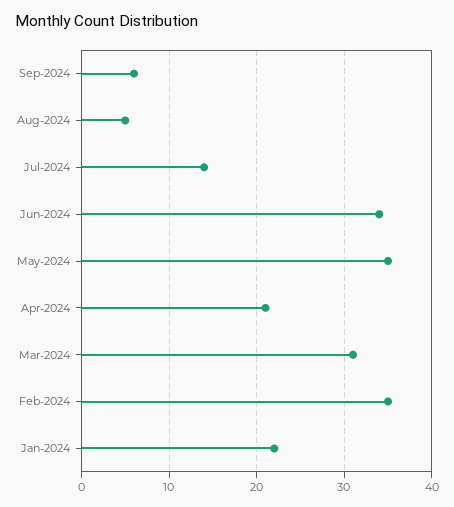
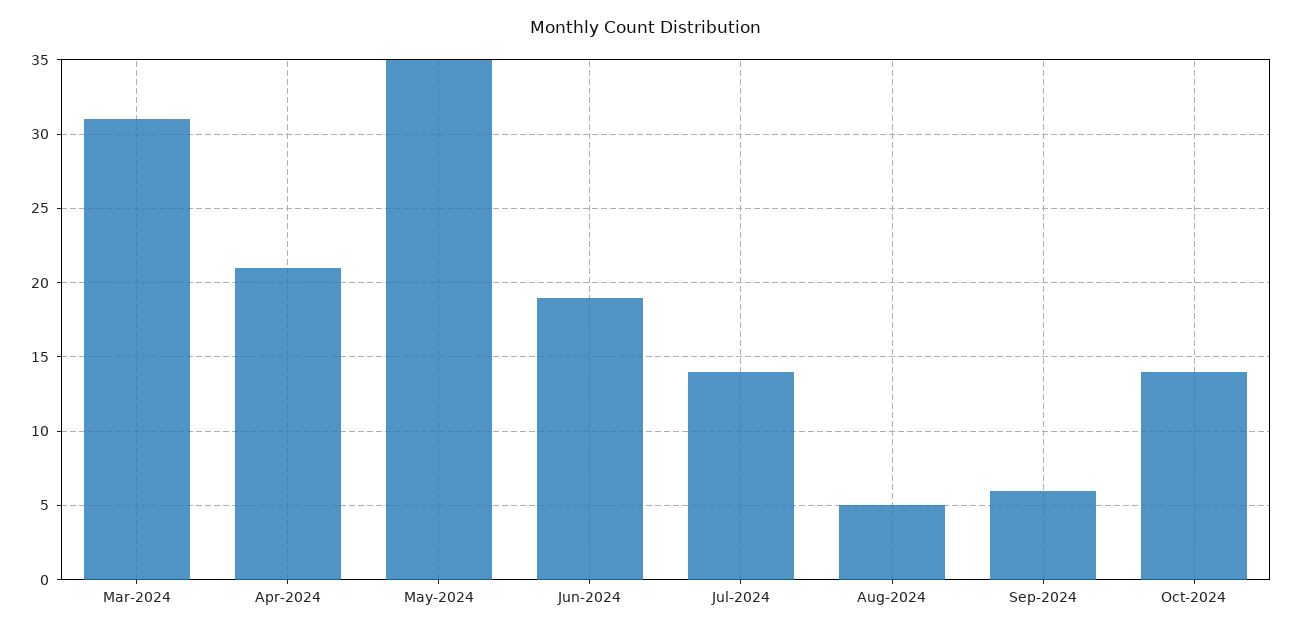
Jun-2024: 34 -> 19
Feb-2024: 35 -> none
Jan-2024: 22 -> none
Oct-2024: none -> 14

